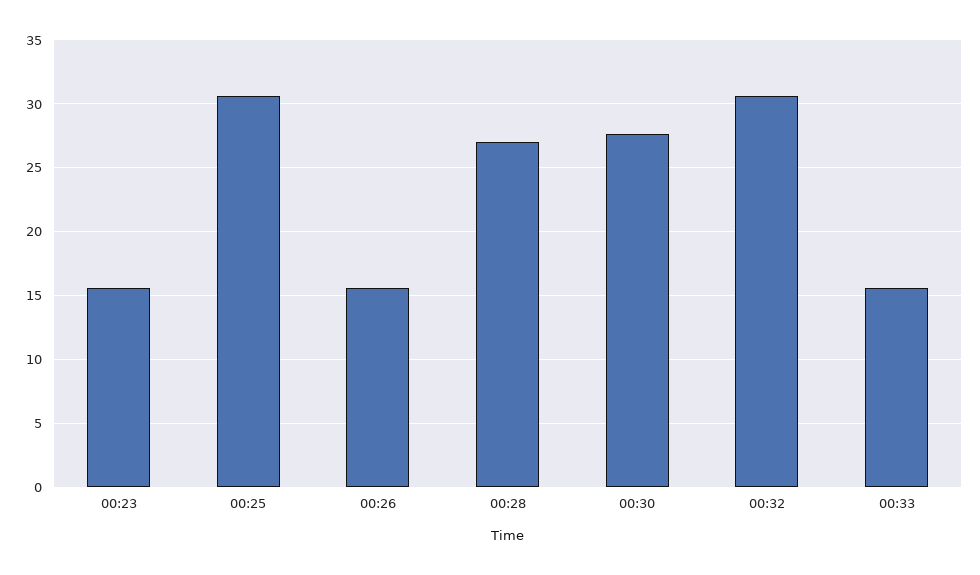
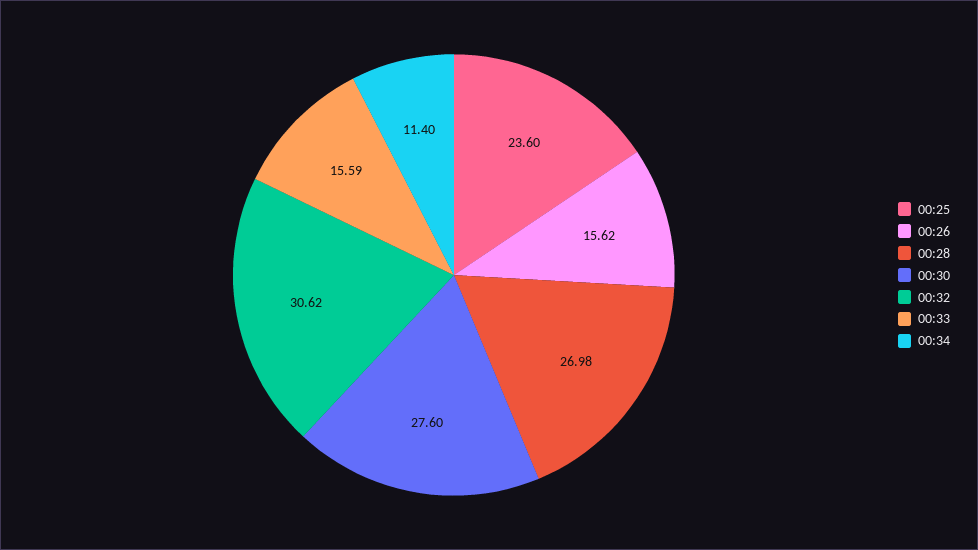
00:23: 15.5 -> none
00:25: 30.5 -> 23.6
00:34: none -> 11.4

